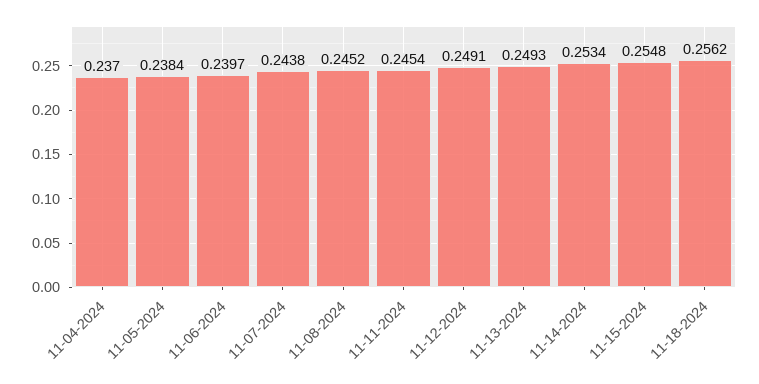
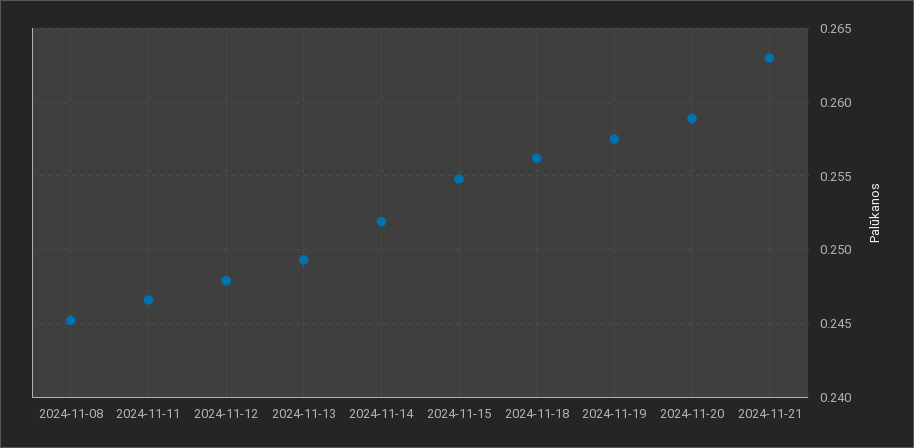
11-04-2024: 0.237 -> none
11-05-2024: 0.2384 -> none
11-06-2024: 0.2397 -> none
11-07-2024: 0.2438 -> none
11-11-2024: 0.2454 -> 0.2465
11-12-2024: 0.2491 -> 0.248
11-14-2024: 0.2534 -> 0.252
2024-11-19: none -> 0.2575
2024-11-20: none -> 0.259
2024-11-21: none -> 0.263

